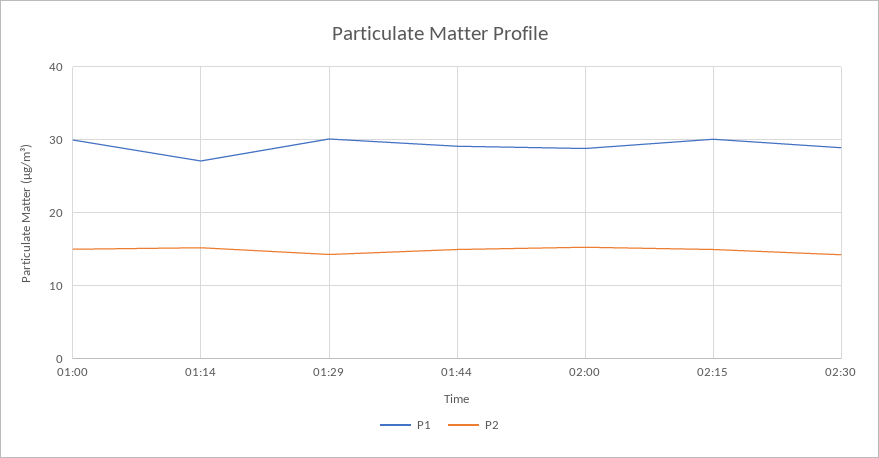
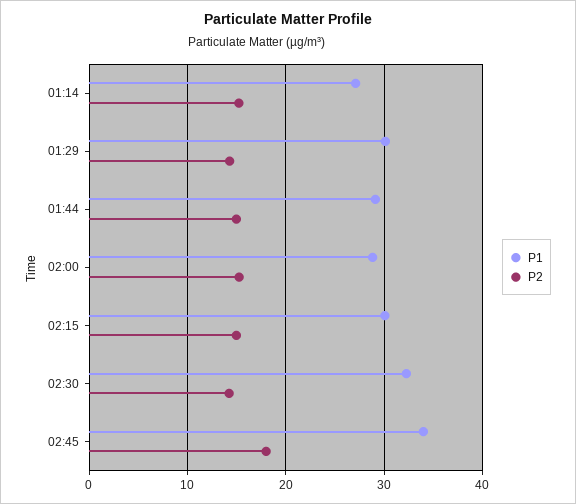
P1, 01:00: 30 -> none
P2, 01:00: 15 -> none
P1, 02:30: 29 -> 32
P1, 02:45: none -> 34
P2, 02:45: none -> 18

